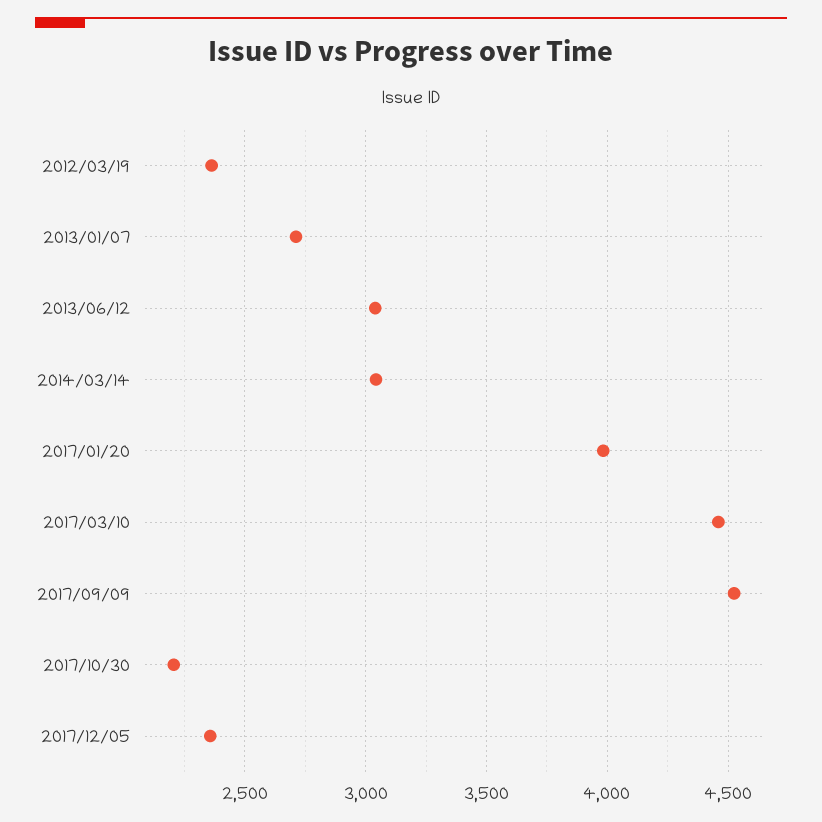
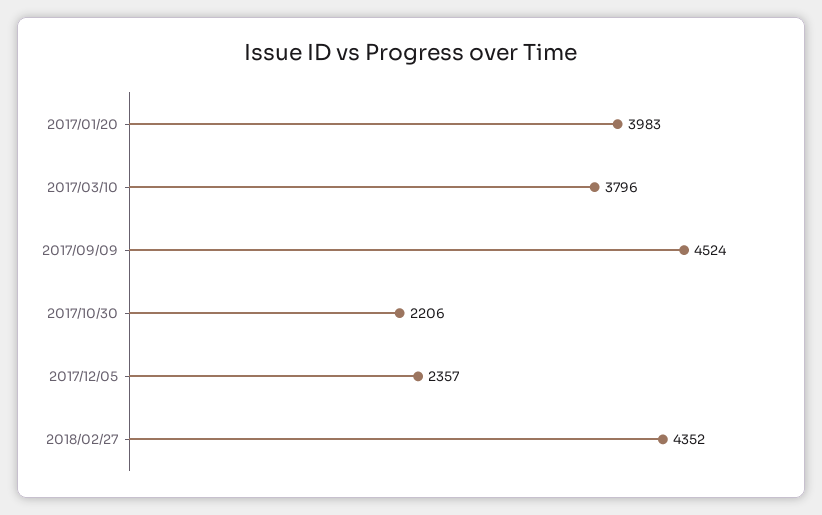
2012/03/19: 2350 -> none
2013/01/07: 2700 -> none
2013/06/12: 3050 -> none
2014/03/14: 3050 -> none
2017/03/10: 4450 -> 3796
2018/02/27: none -> 4352

